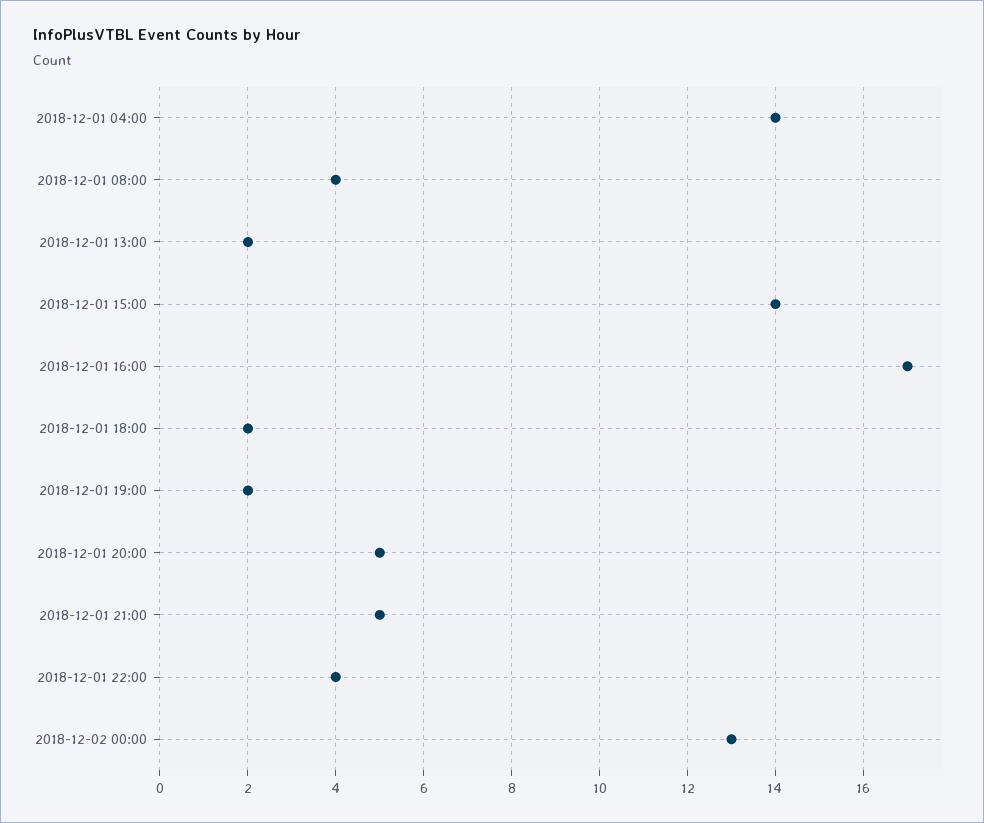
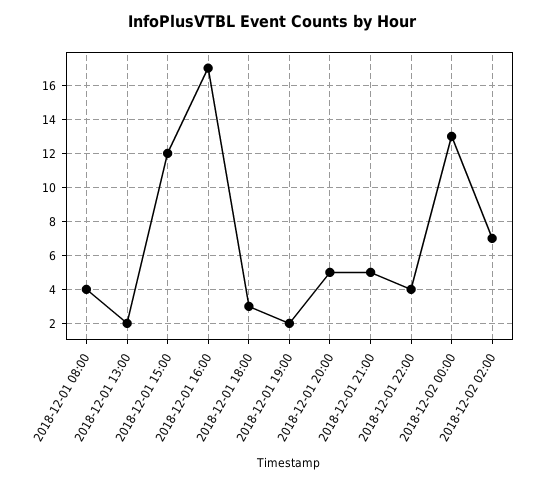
2018-12-01 04:00: 14 -> none
2018-12-01 15:00: 14 -> 12
2018-12-01 18:00: 2 -> 3
2018-12-02 02:00: none -> 7

